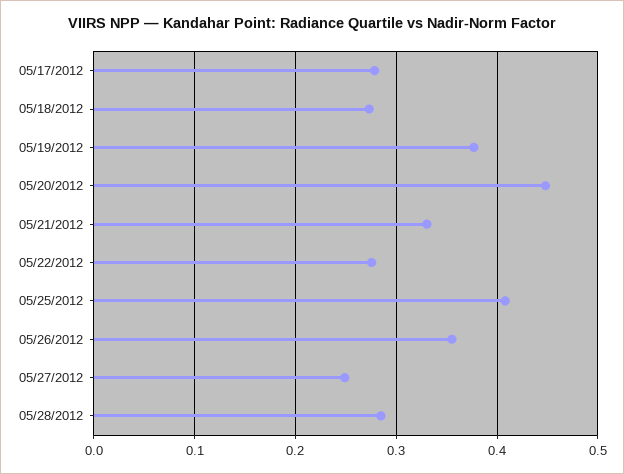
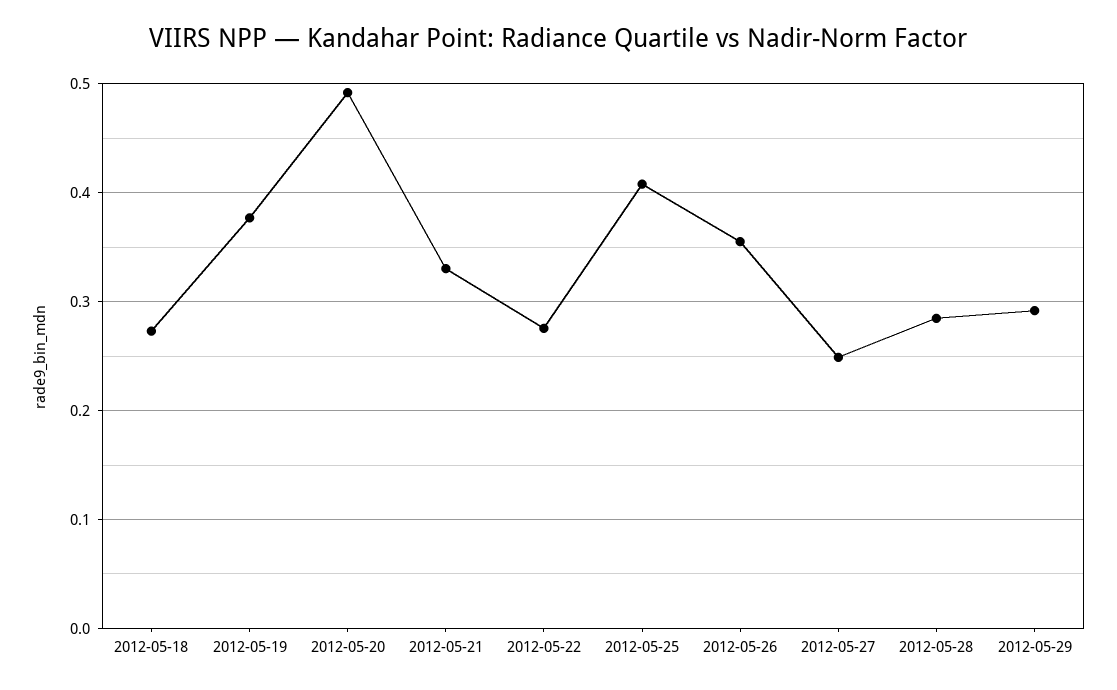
05/17/2012: 0.28 -> none
05/20/2012: 0.45 -> 0.49
2012-05-29: none -> 0.29

